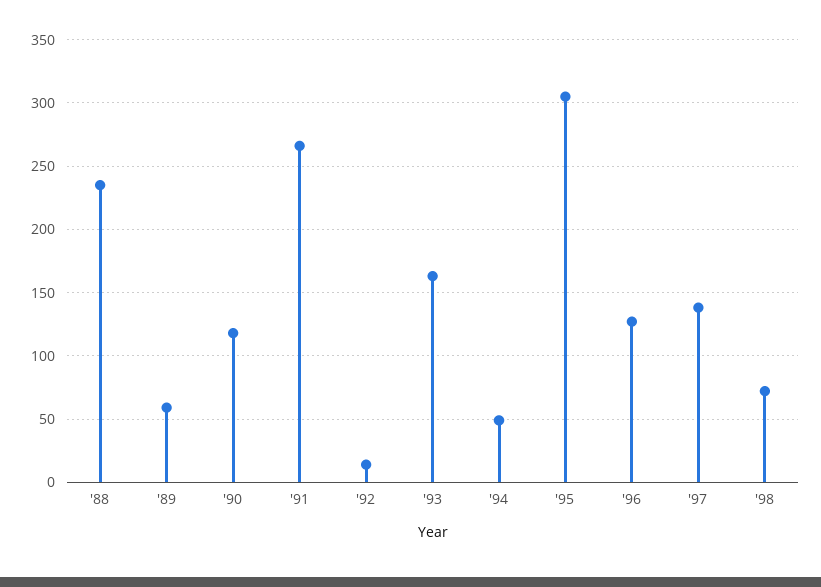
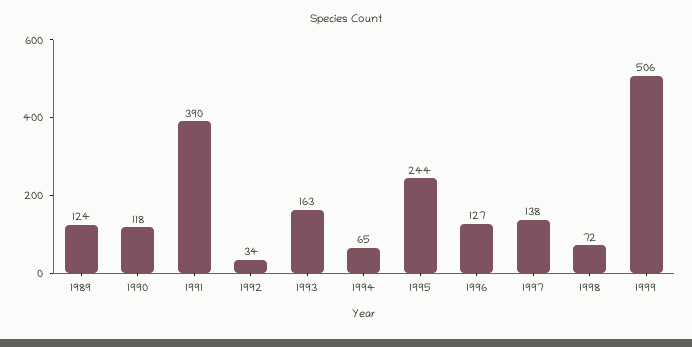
'88: 235 -> none
'89: 60 -> 124
'91: 265 -> 390
'92: 15 -> 34
'94: 50 -> 65
'95: 305 -> 244
1999: none -> 506

